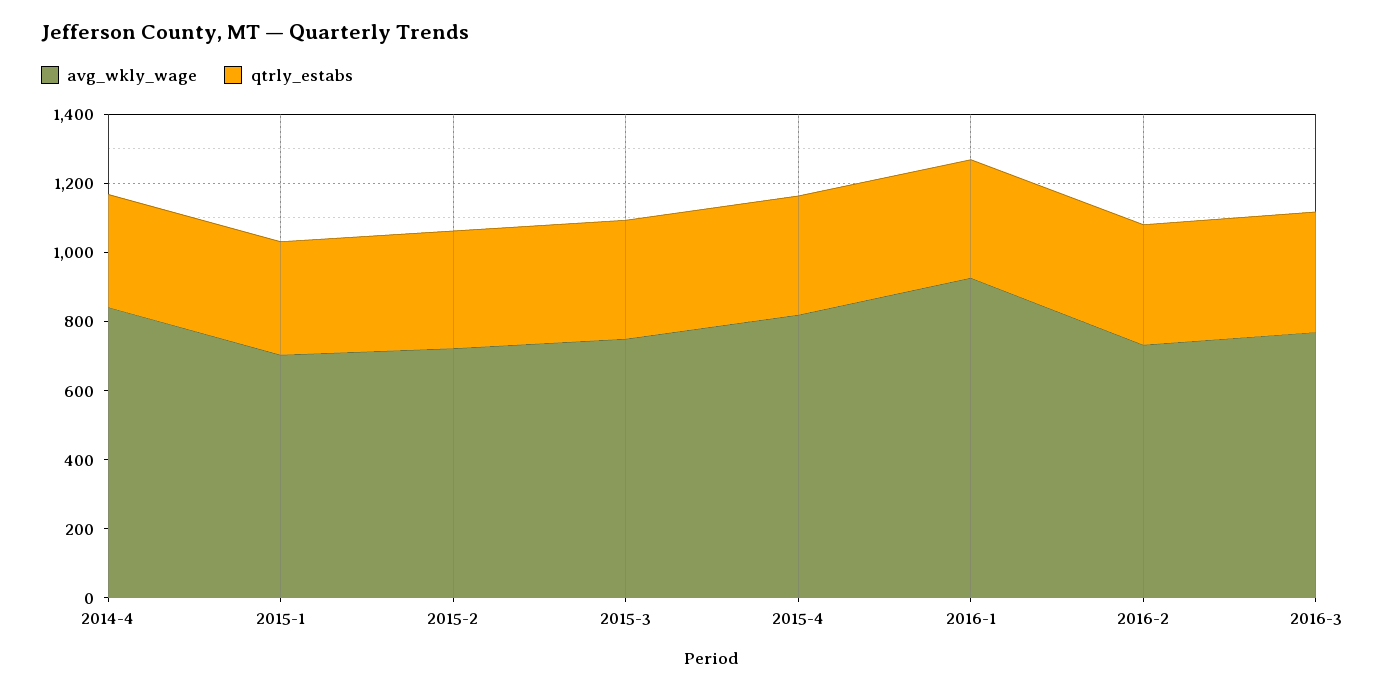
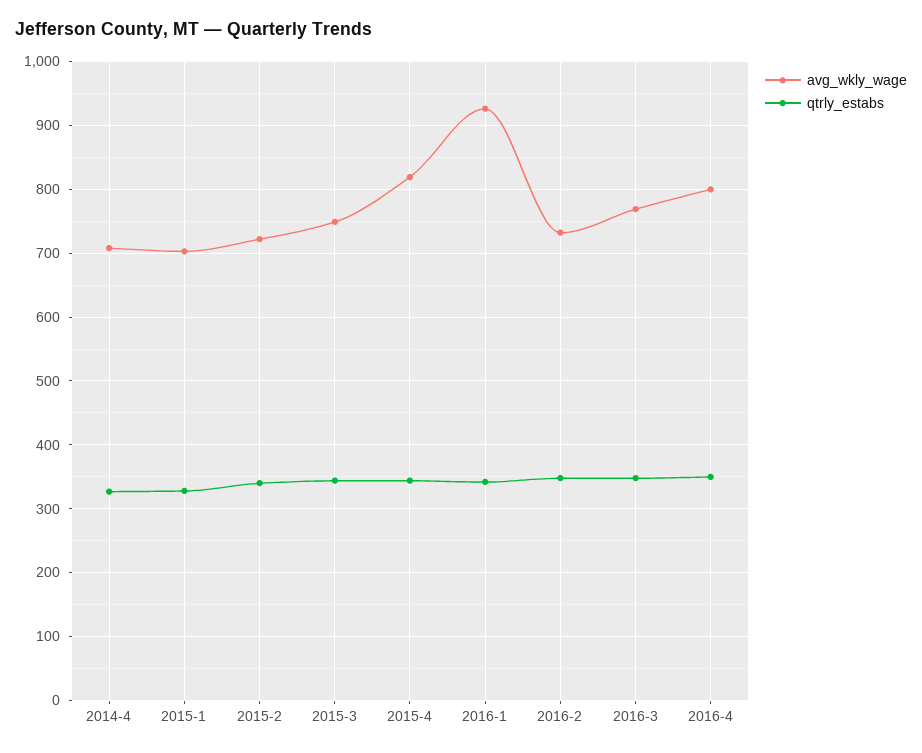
avg_wkly_wage, 2014-4: 850 -> 710
avg_wkly_wage, 2016-4: none -> 800
qtrly_estabs, 2016-4: none -> 350

